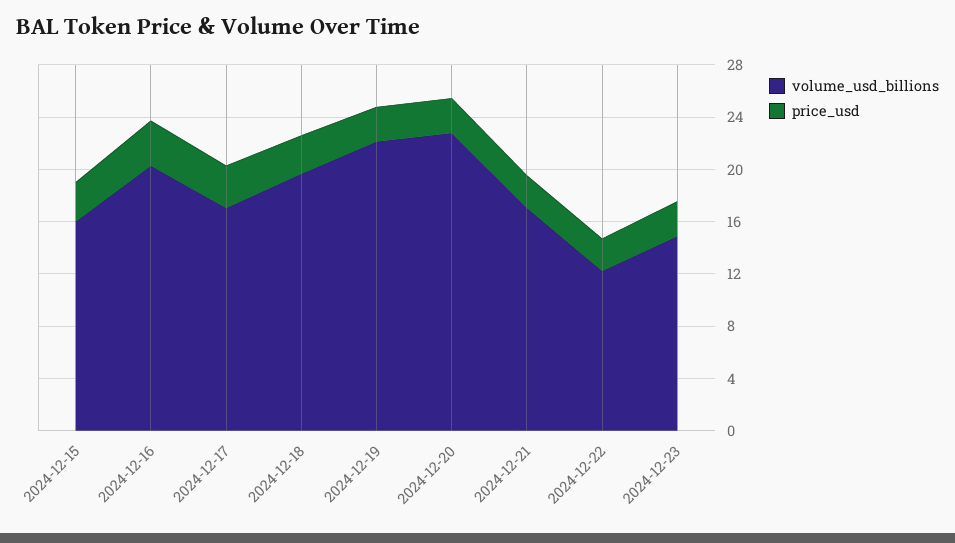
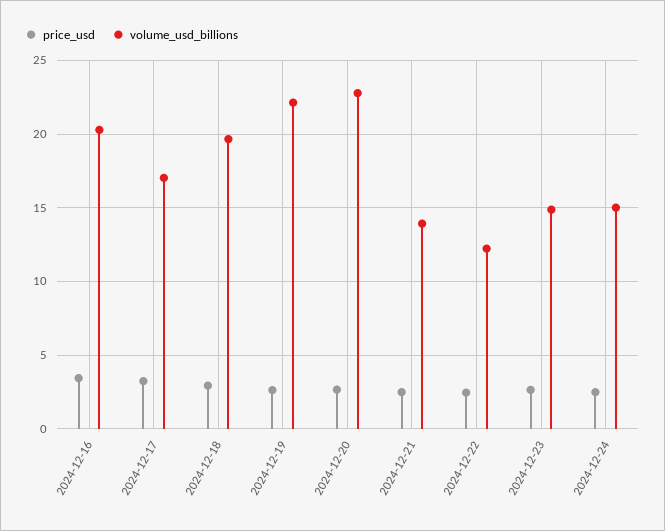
volume_usd_billions, 2024-12-15: 16 -> none
price_usd, 2024-12-15: 3 -> none
volume_usd_billions, 2024-12-21: 17 -> 14
price_usd, 2024-12-24: none -> 2.5
volume_usd_billions, 2024-12-24: none -> 15

